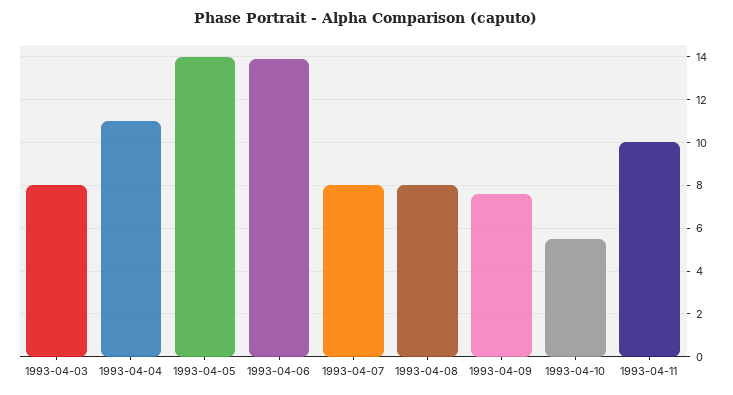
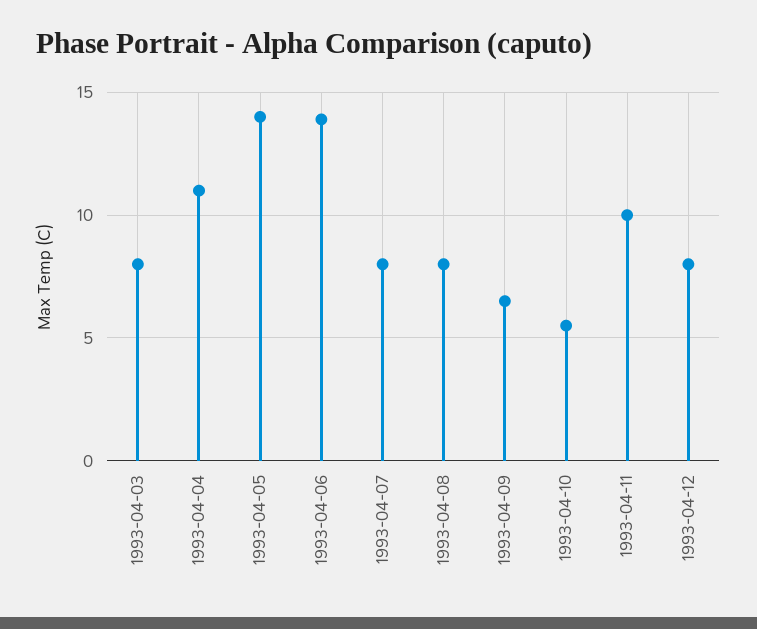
1993-04-09: 7.5 -> 6.5
1993-04-12: none -> 8

